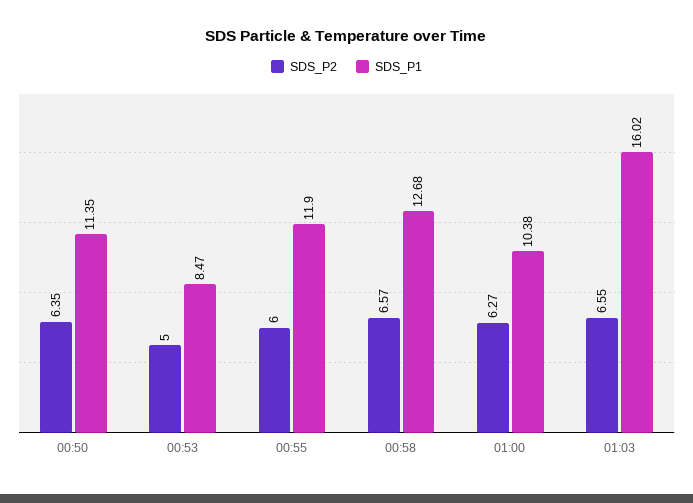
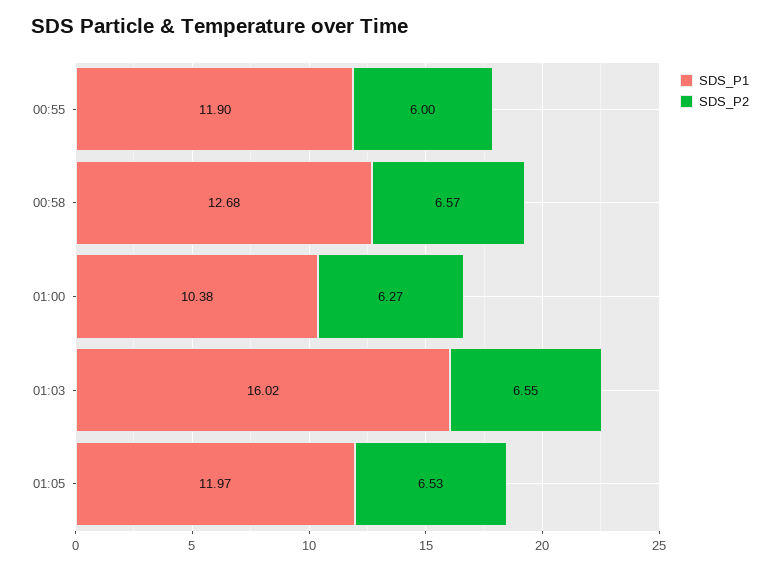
SDS_P2, 00:50: 6.35 -> none
SDS_P1, 00:50: 11.35 -> none
SDS_P2, 00:53: 5 -> none
SDS_P1, 00:53: 8.47 -> none
SDS_P1, 01:05: none -> 11.97
SDS_P2, 01:05: none -> 6.53

